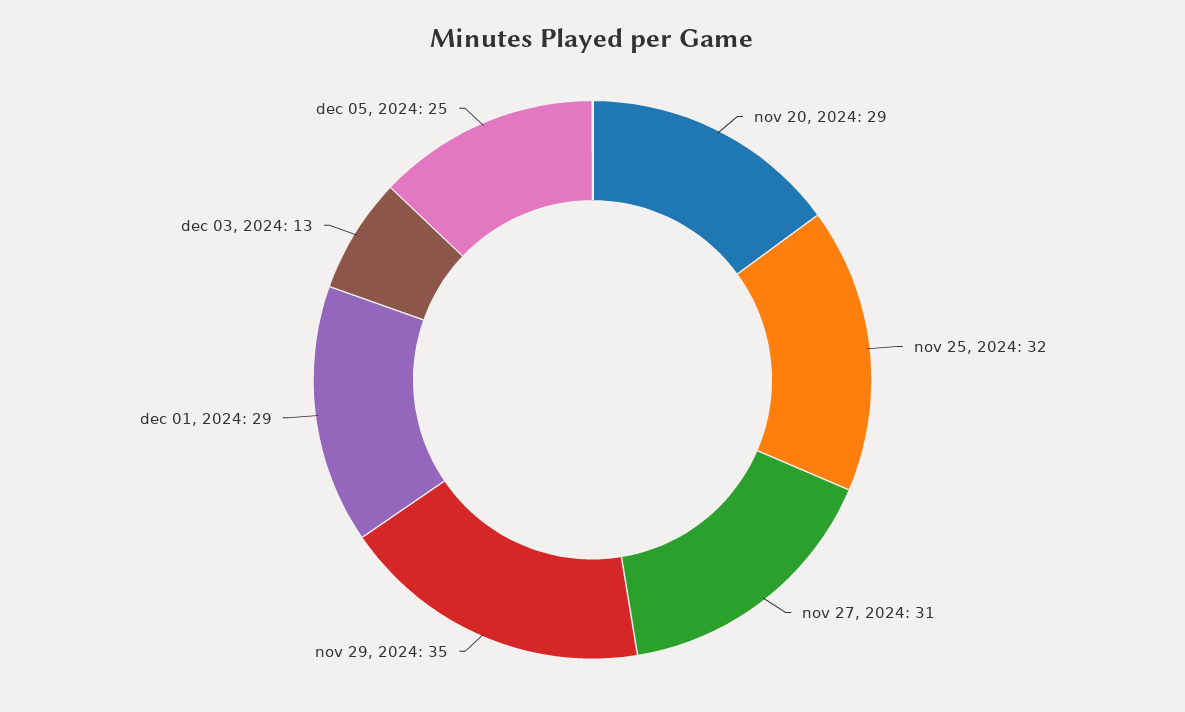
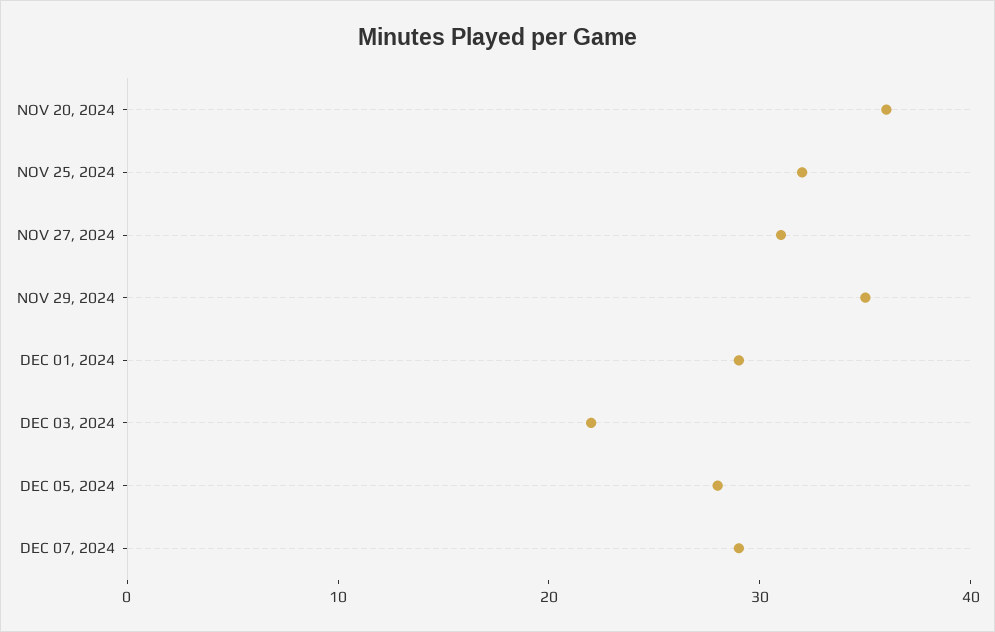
nov 20, 2024: 29 -> 36
dec 03, 2024: 13 -> 22
dec 05, 2024: 25 -> 28
DEC 07, 2024: none -> 29

